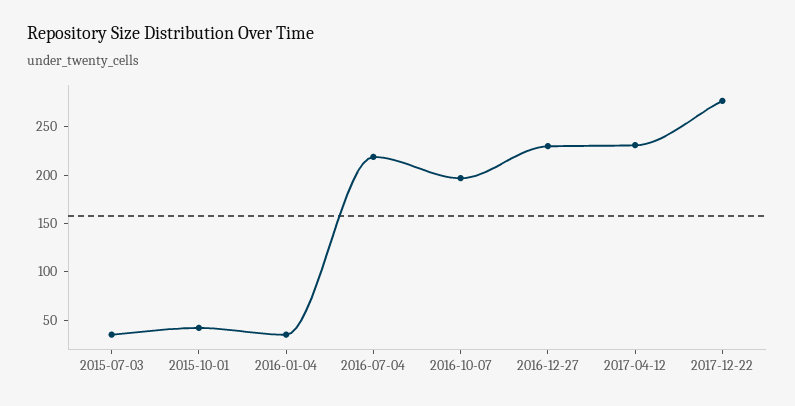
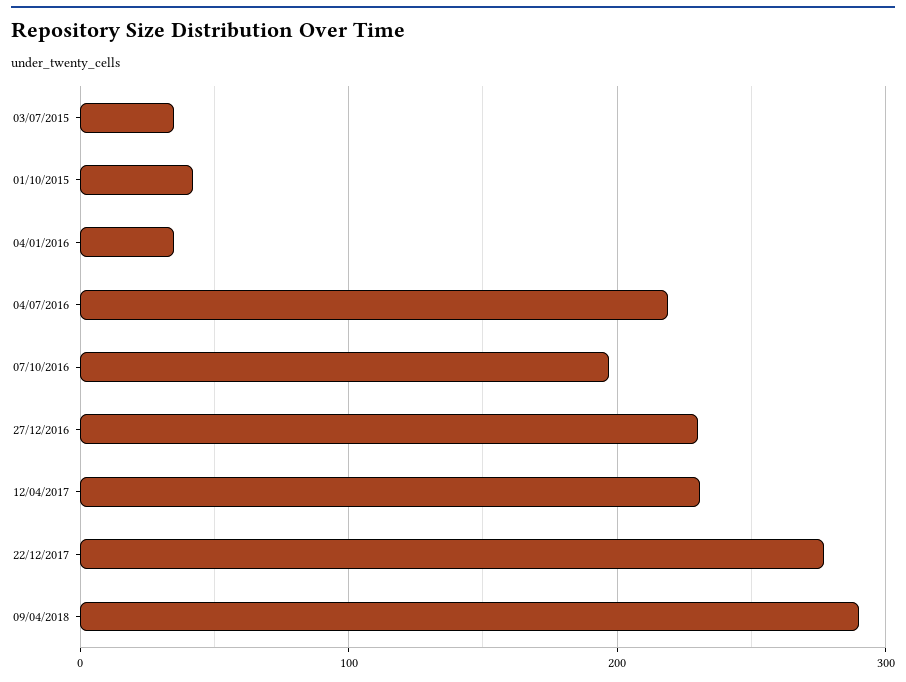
09/04/2018: none -> 290

